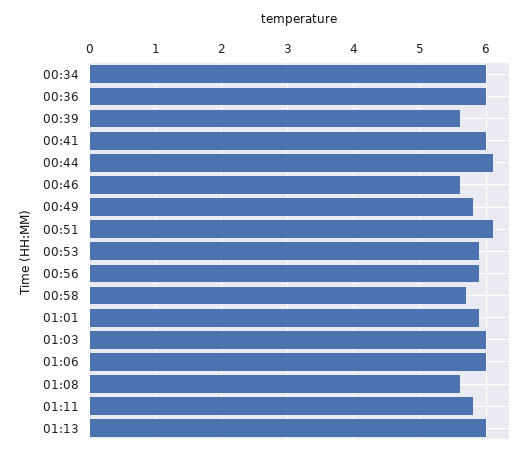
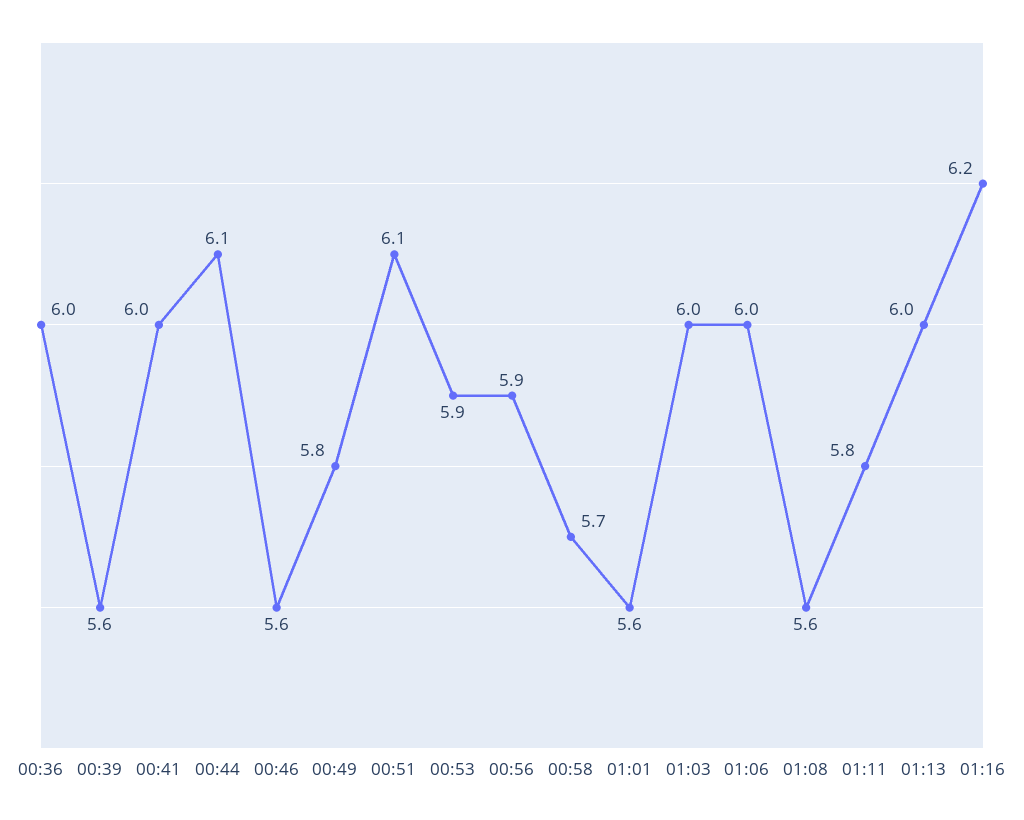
00:34: 6 -> none
01:01: 5.9 -> 5.6
01:16: none -> 6.2

